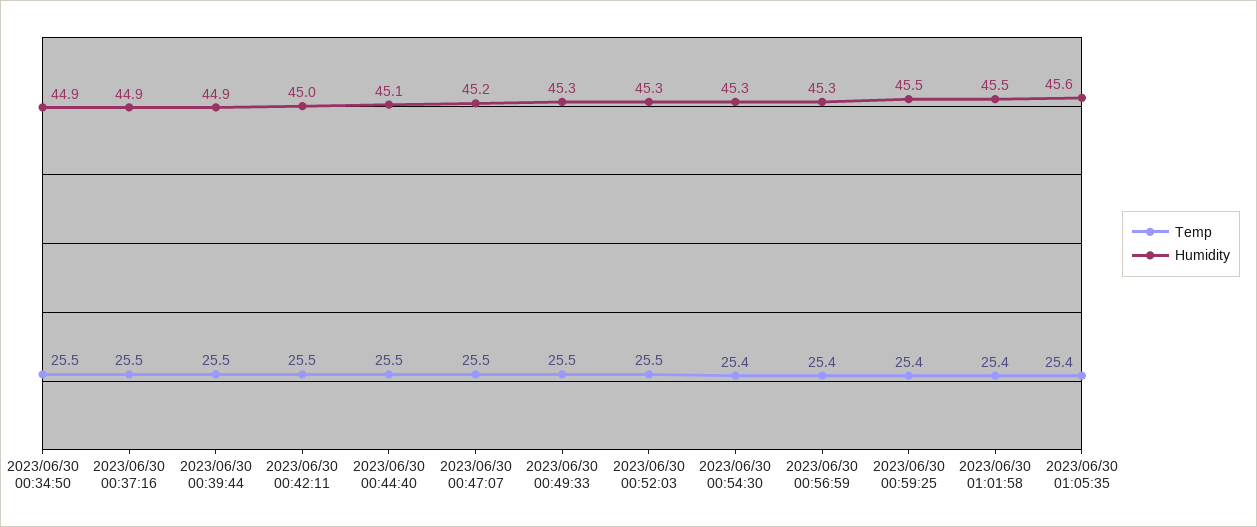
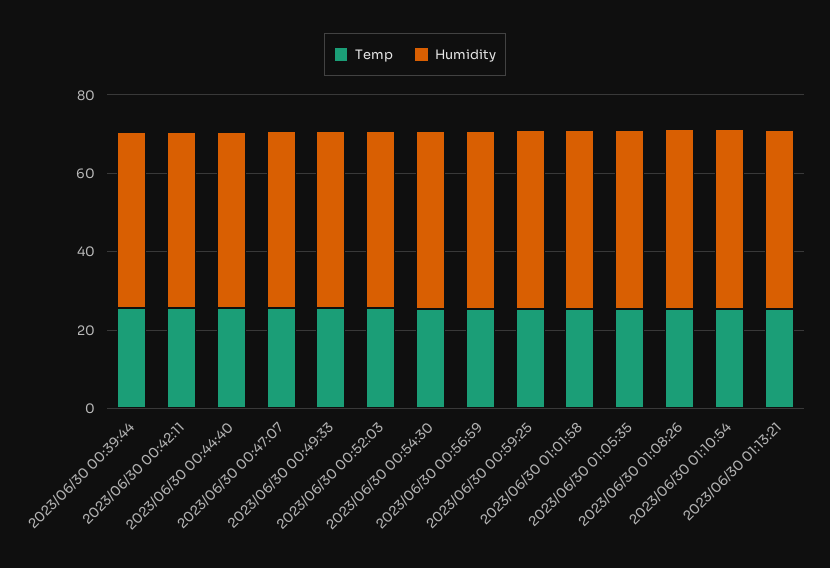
Temp, 2023/06/30 00:34:50: 25.5 -> none
Humidity, 2023/06/30 00:34:50: 44.9 -> none
Temp, 2023/06/30 00:37:16: 25.5 -> none
Humidity, 2023/06/30 00:37:16: 44.9 -> none
Temp, 2023/06/30 01:08:26: none -> 25
Humidity, 2023/06/30 01:08:26: none -> 45
Temp, 2023/06/30 01:10:54: none -> 25
Humidity, 2023/06/30 01:10:54: none -> 45
Temp, 2023/06/30 01:13:21: none -> 25
Humidity, 2023/06/30 01:13:21: none -> 45

